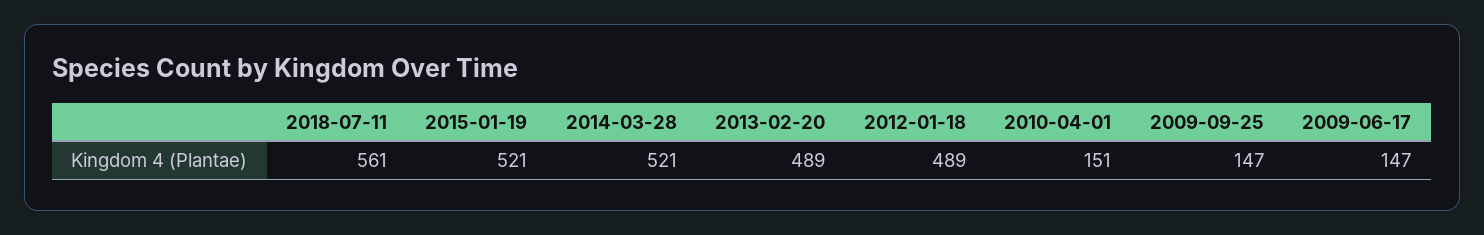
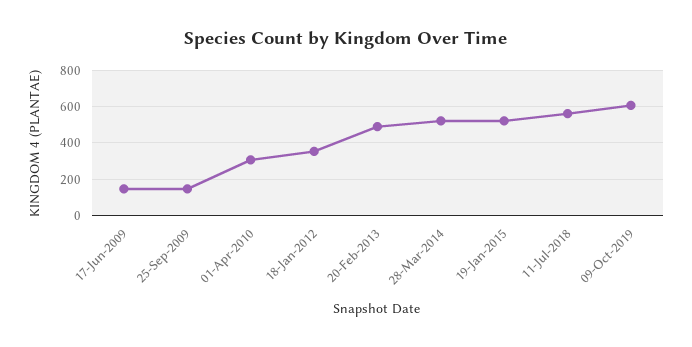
2012-01-18: 489 -> 350
2010-04-01: 151 -> 300
09-Oct-2019: none -> 600

